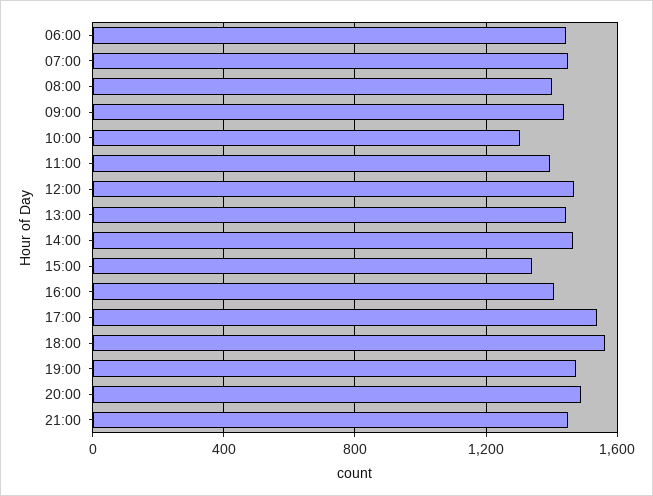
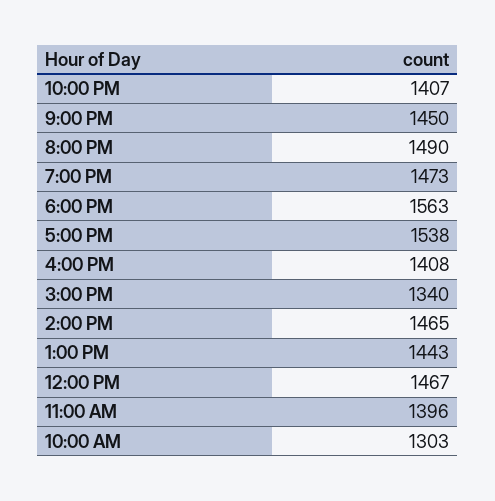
06:00: 1450 -> none
07:00: 1450 -> none
08:00: 1400 -> none
09:00: 1450 -> none
10:00 PM: none -> 1407

